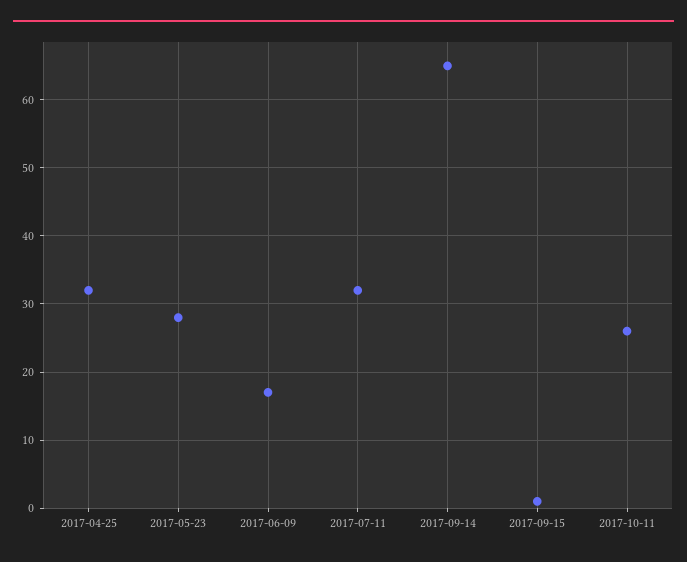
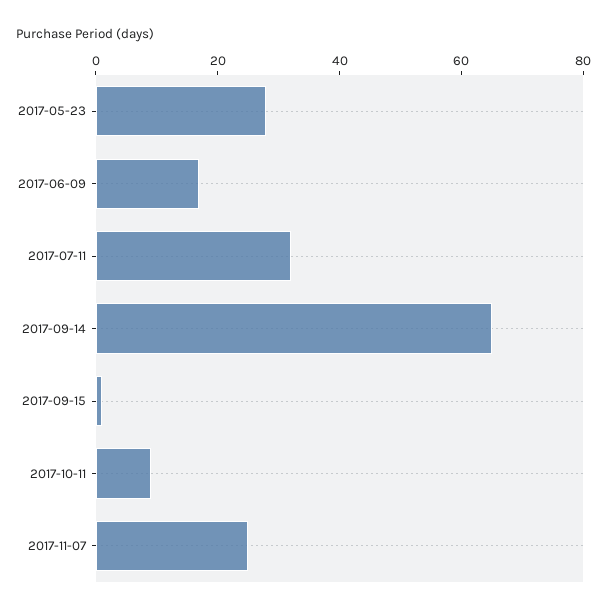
2017-04-25: 32 -> none
2017-10-11: 26 -> 10
2017-11-07: none -> 25

